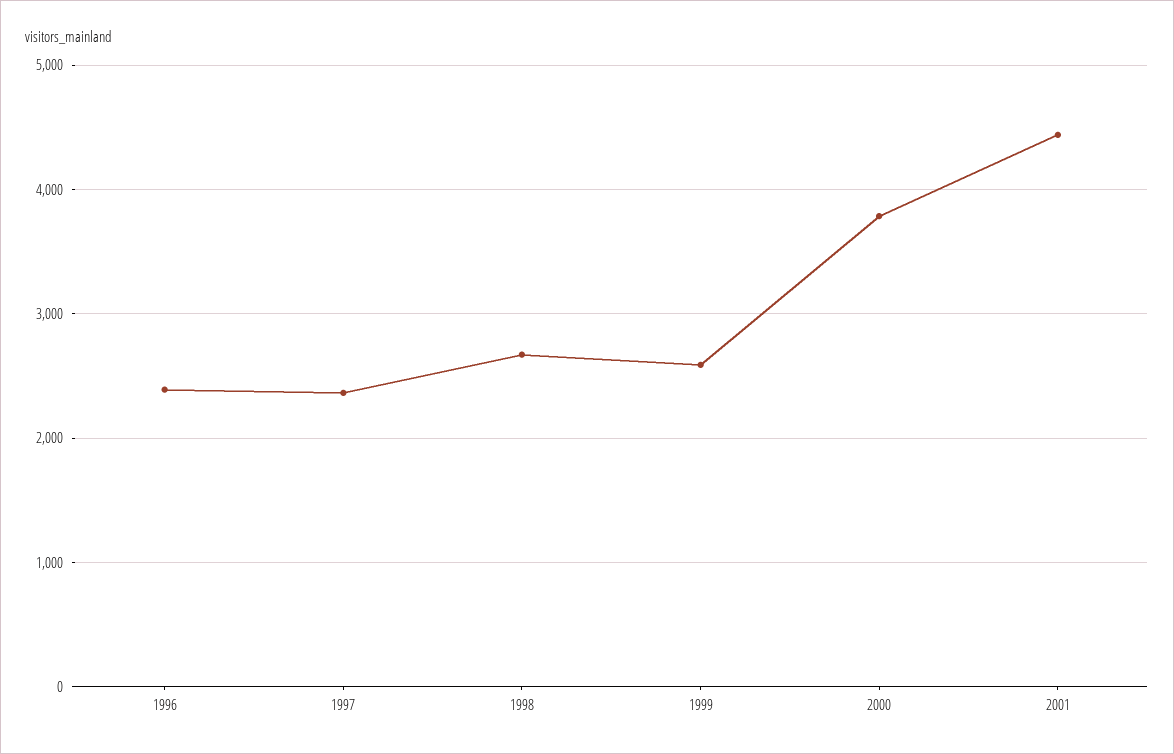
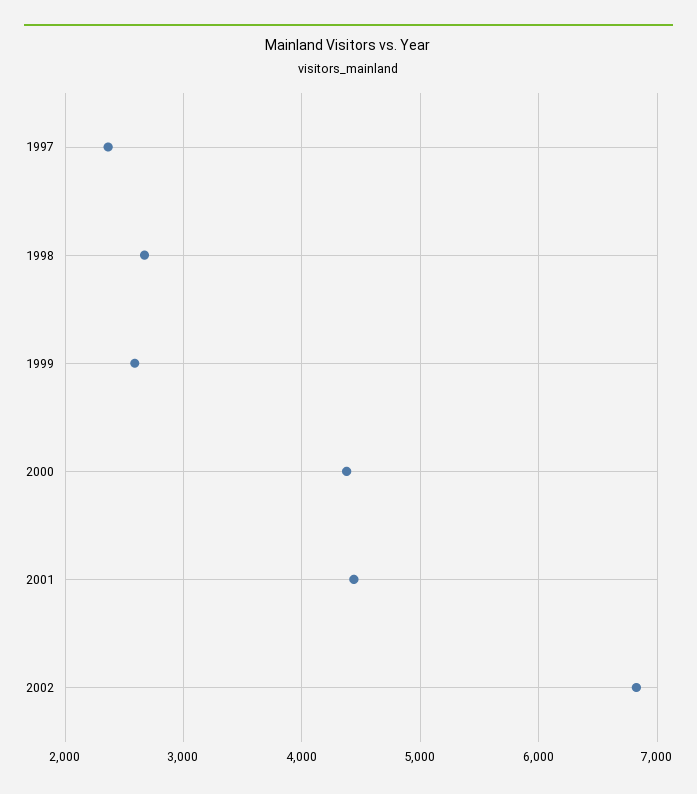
1996: 2400 -> none
2000: 3800 -> 4400
2002: none -> 6800

